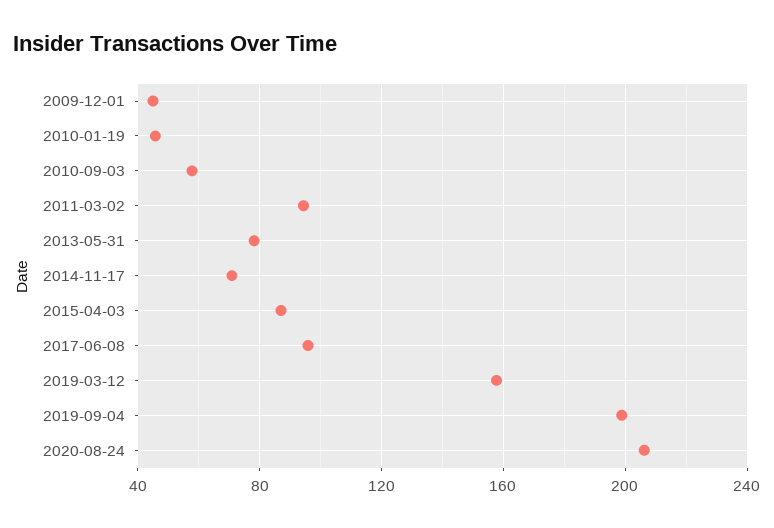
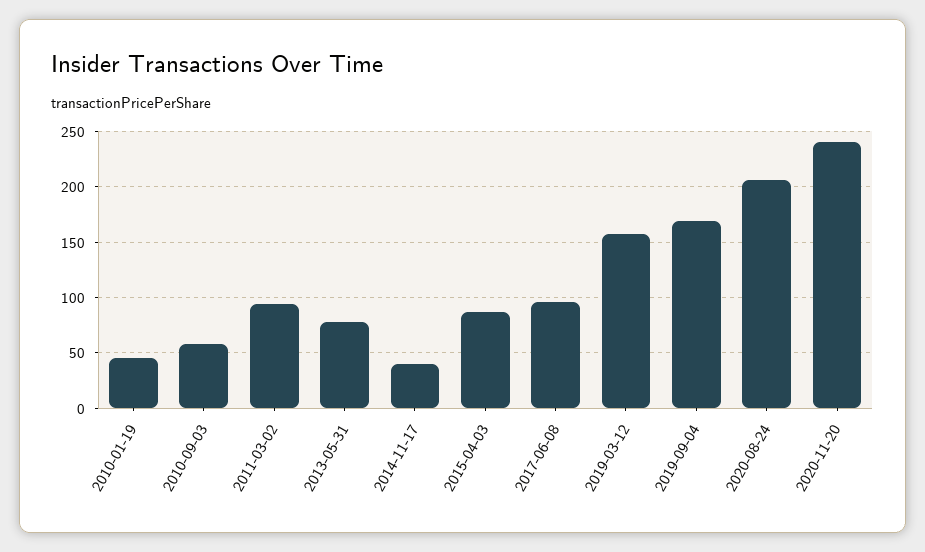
2009-12-01: 45 -> none
2014-11-17: 70 -> 40
2019-09-04: 200 -> 170
2020-11-20: none -> 240

